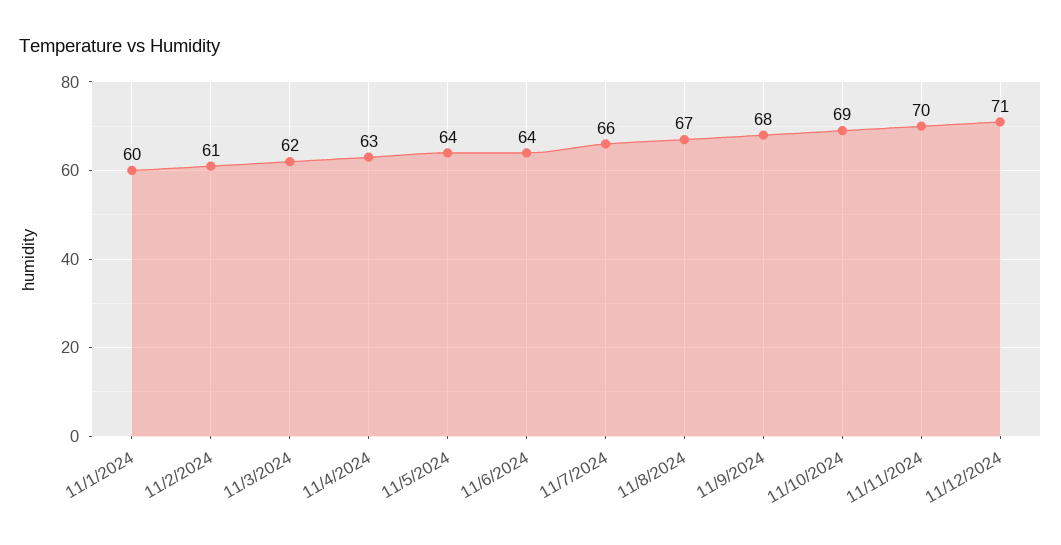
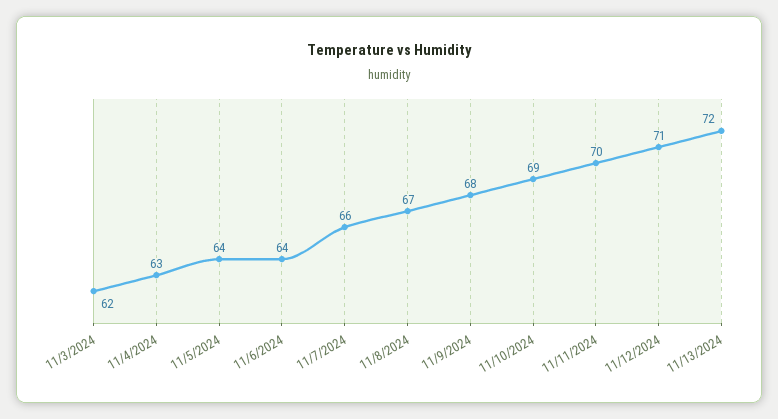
11/1/2024: 60 -> none
11/2/2024: 61 -> none
11/13/2024: none -> 72

